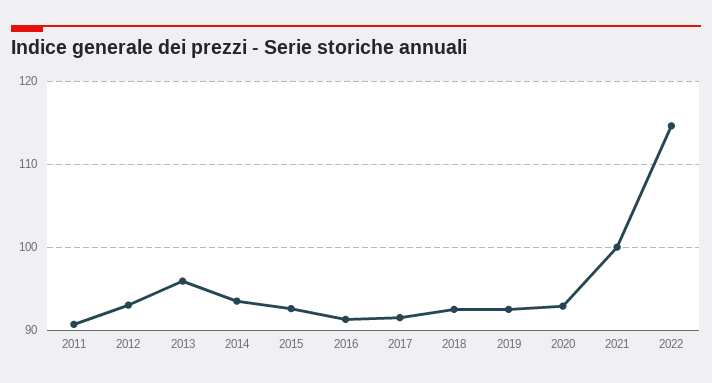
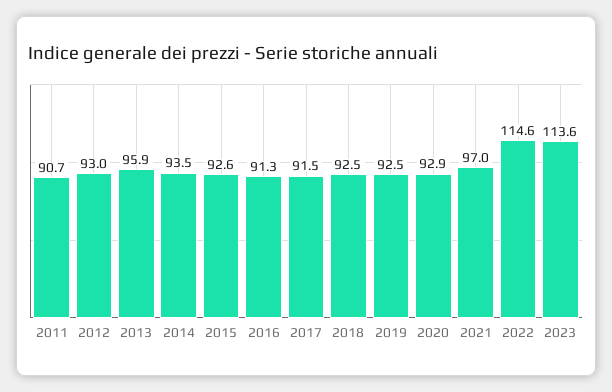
2021: 100 -> 97
2023: none -> 113.6

